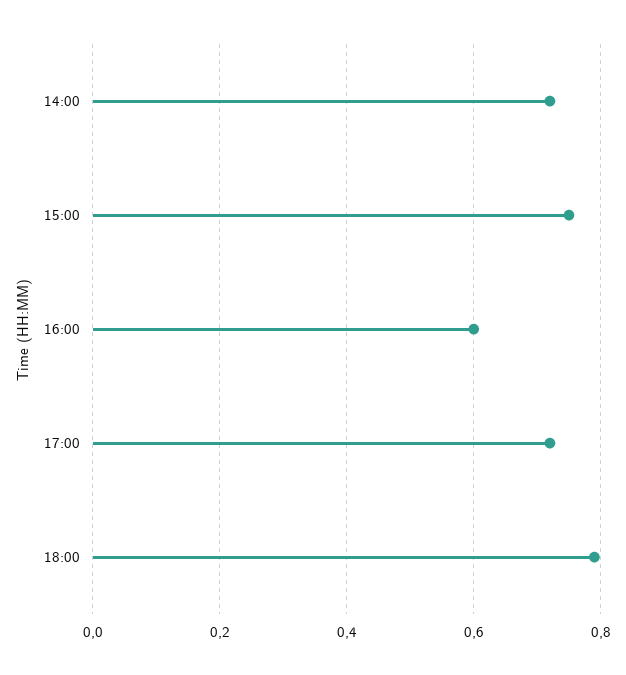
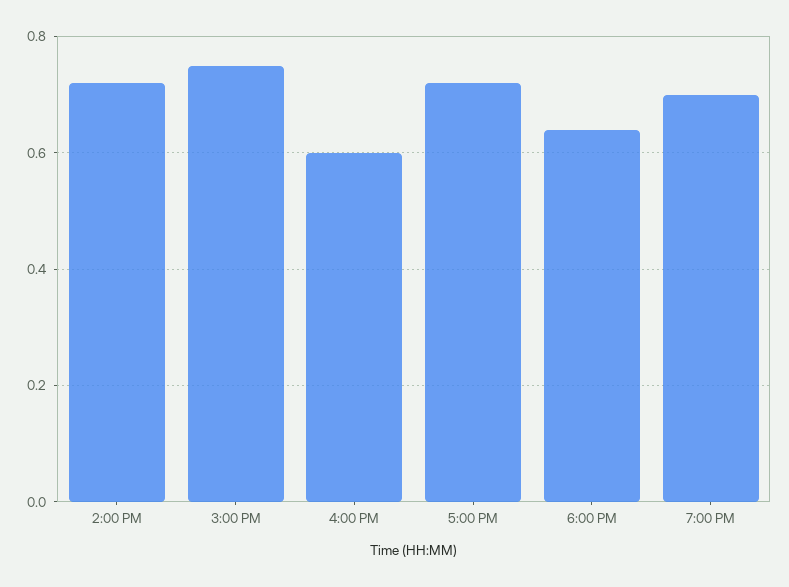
18:00: 0.8 -> 0.65
7:00 PM: none -> 0.7

